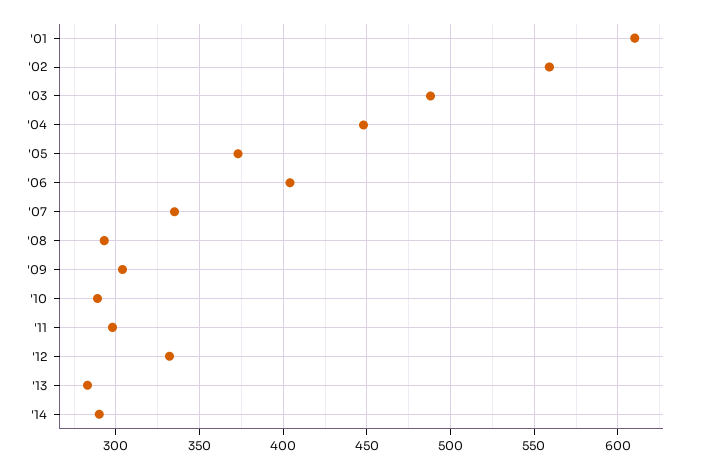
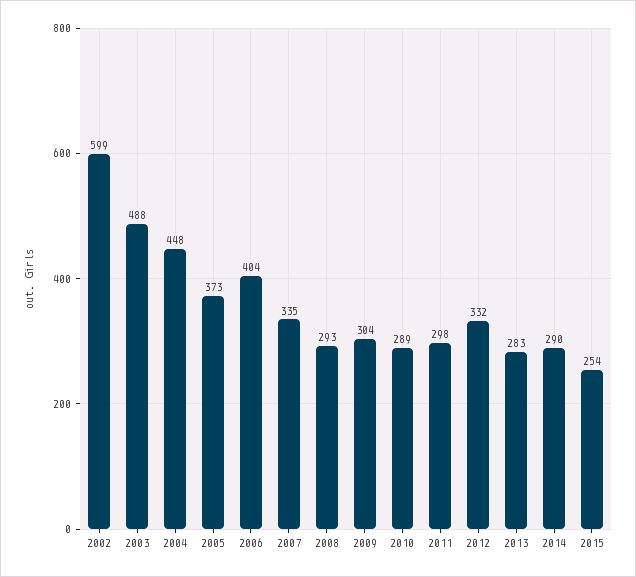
'01: 610 -> none
'02: 560 -> 599
2015: none -> 254

